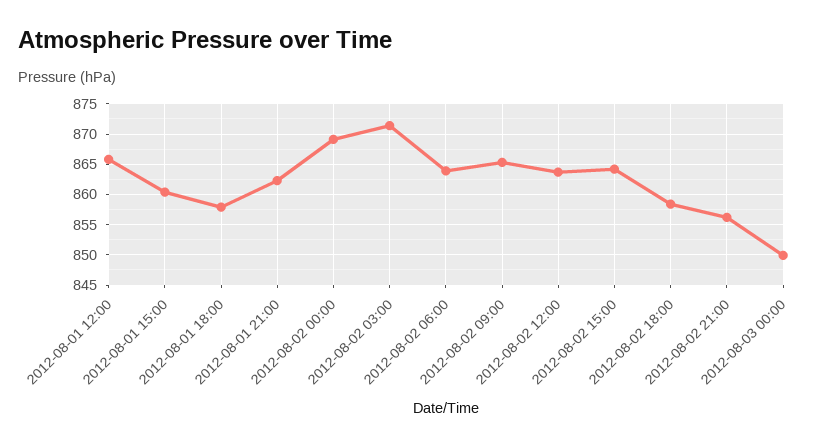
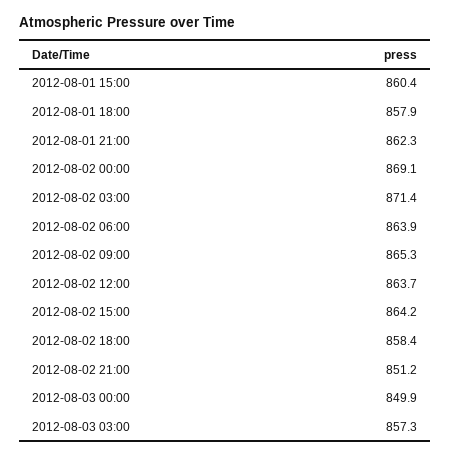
2012-08-01 12:00: 866 -> none
2012-08-02 21:00: 856 -> 851.2
2012-08-03 03:00: none -> 857.3

